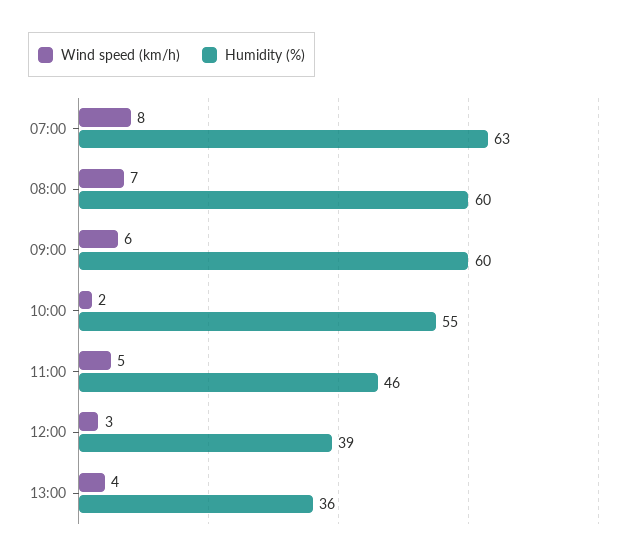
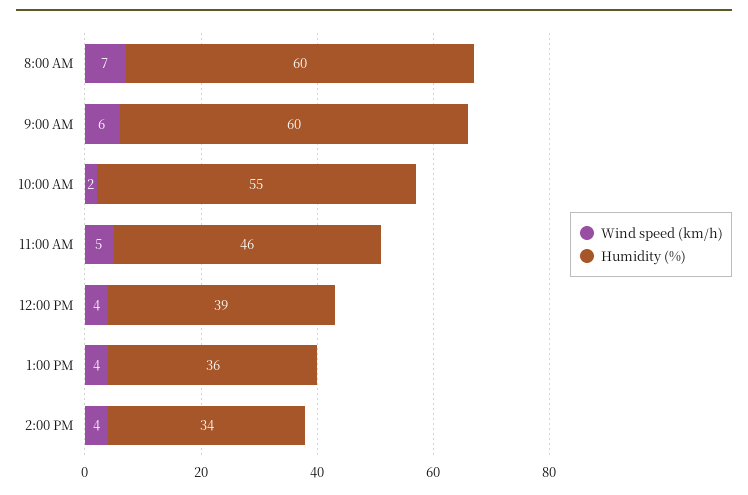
Wind speed (km/h), 07:00: 8 -> none
Humidity (%), 07:00: 63 -> none
Wind speed (km/h), 12:00: 3 -> 4
Wind speed (km/h), 2:00 PM: none -> 4
Humidity (%), 2:00 PM: none -> 34

